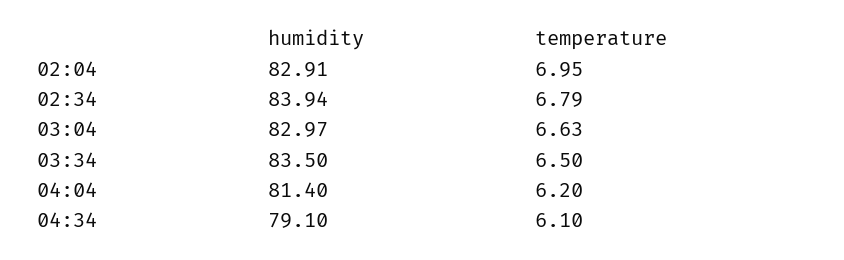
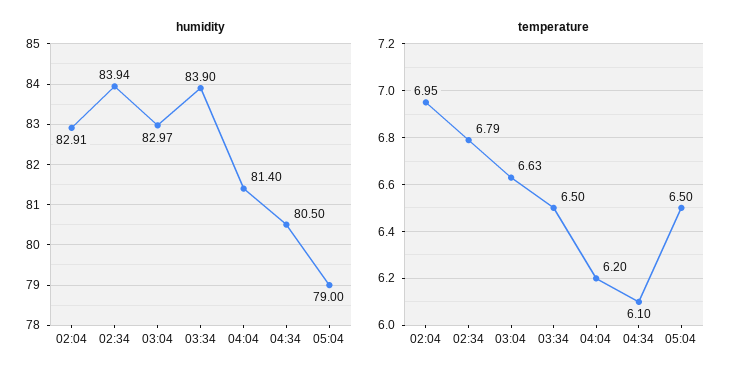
humidity, 03:34: 83.5 -> 83.9
humidity, 04:34: 79.1 -> 80.5
humidity, 05:04: none -> 79
temperature, 05:04: none -> 6.5

